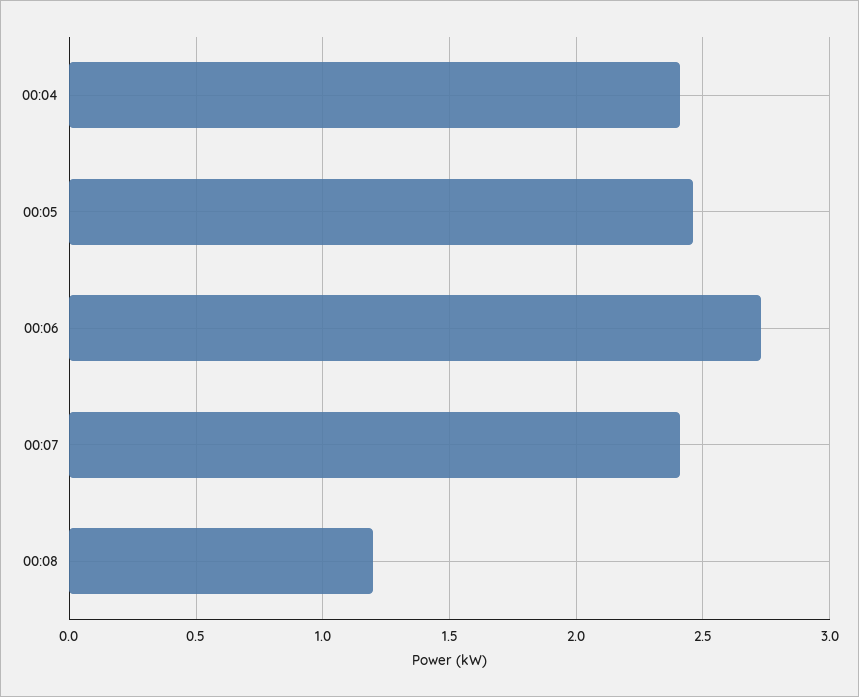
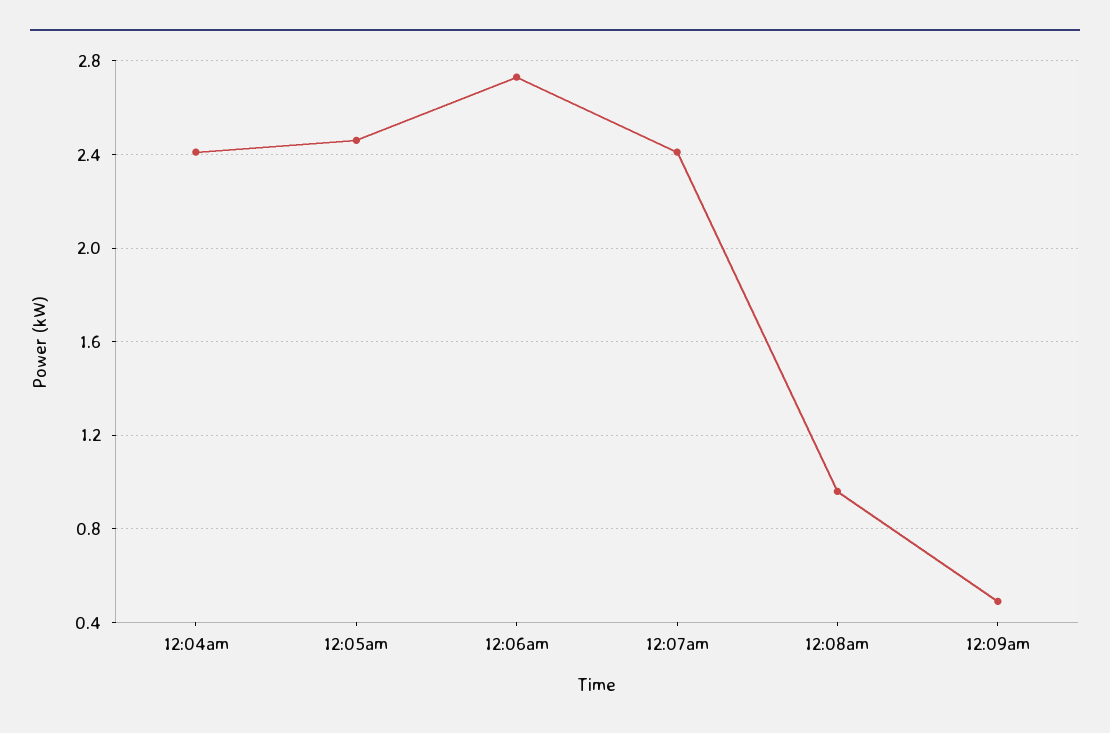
00:08: 1.2 -> 0.95
12:09am: none -> 0.5

